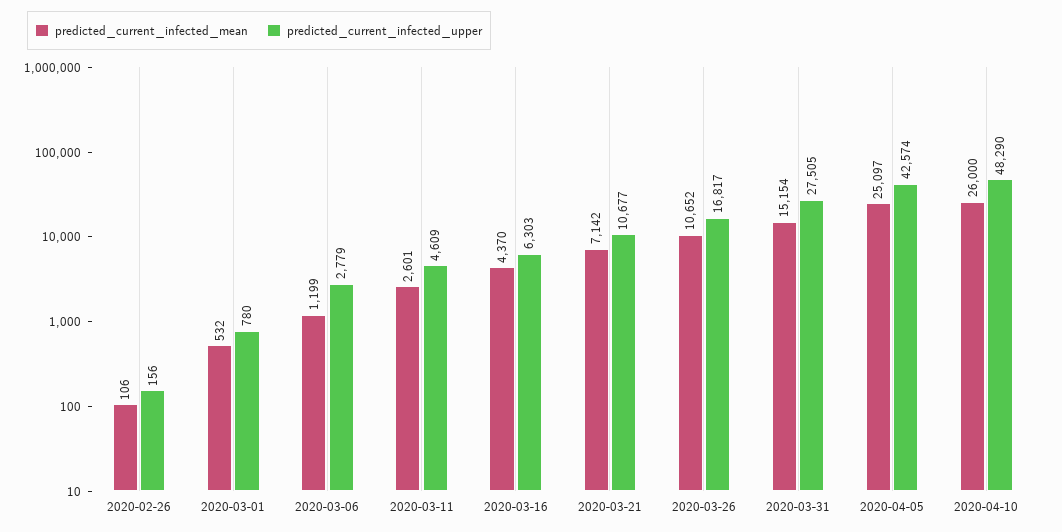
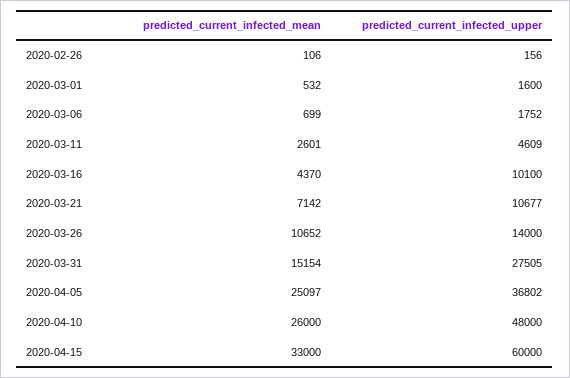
predicted_current_infected_upper, 2020-03-01: 780 -> 1600
predicted_current_infected_mean, 2020-03-06: 1199 -> 699
predicted_current_infected_upper, 2020-03-06: 2779 -> 1752
predicted_current_infected_upper, 2020-03-16: 6303 -> 10100
predicted_current_infected_upper, 2020-03-26: 16817 -> 14000
predicted_current_infected_upper, 2020-04-05: 42574 -> 36802
predicted_current_infected_upper, 2020-04-10: 48290 -> 48000
predicted_current_infected_mean, 2020-04-15: none -> 33000
predicted_current_infected_upper, 2020-04-15: none -> 60000

